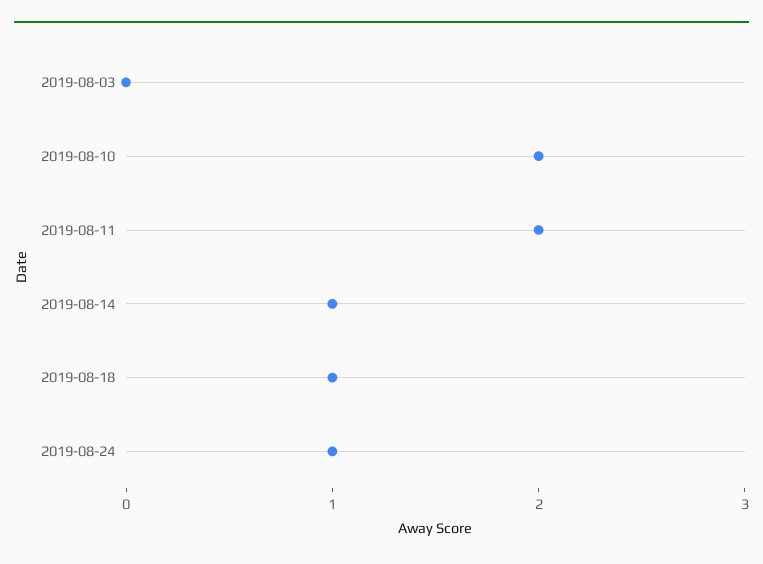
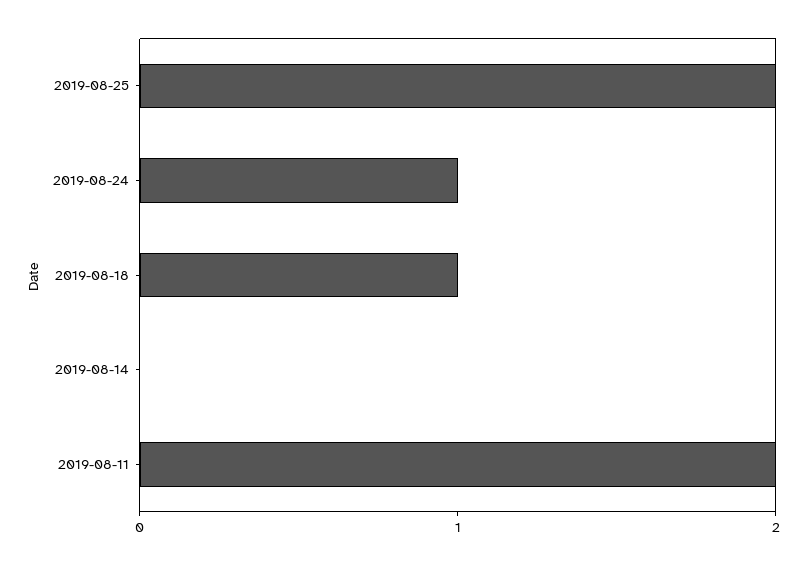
2019-08-03: 0 -> none
2019-08-10: 2 -> none
2019-08-14: 1 -> 0
2019-08-25: none -> 2

